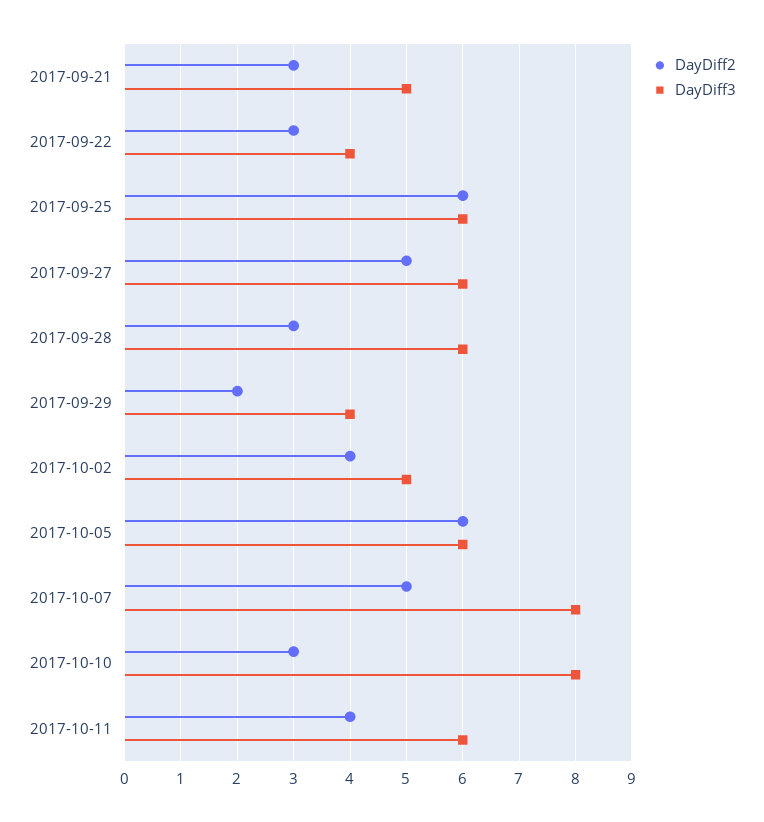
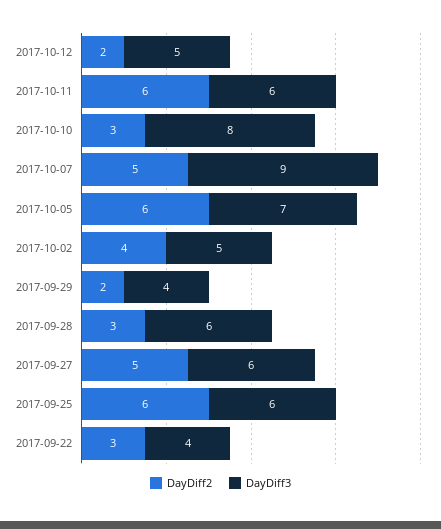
DayDiff2, 2017-09-21: 3 -> none
DayDiff3, 2017-09-21: 5 -> none
DayDiff3, 2017-10-05: 6 -> 7
DayDiff3, 2017-10-07: 8 -> 9
DayDiff2, 2017-10-11: 4 -> 6
DayDiff2, 2017-10-12: none -> 2
DayDiff3, 2017-10-12: none -> 5

